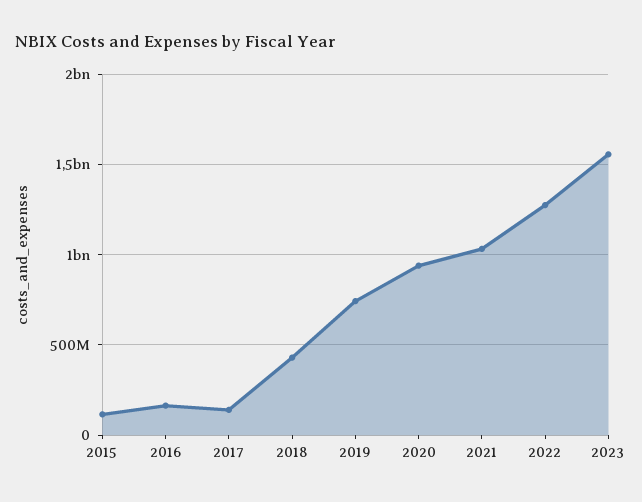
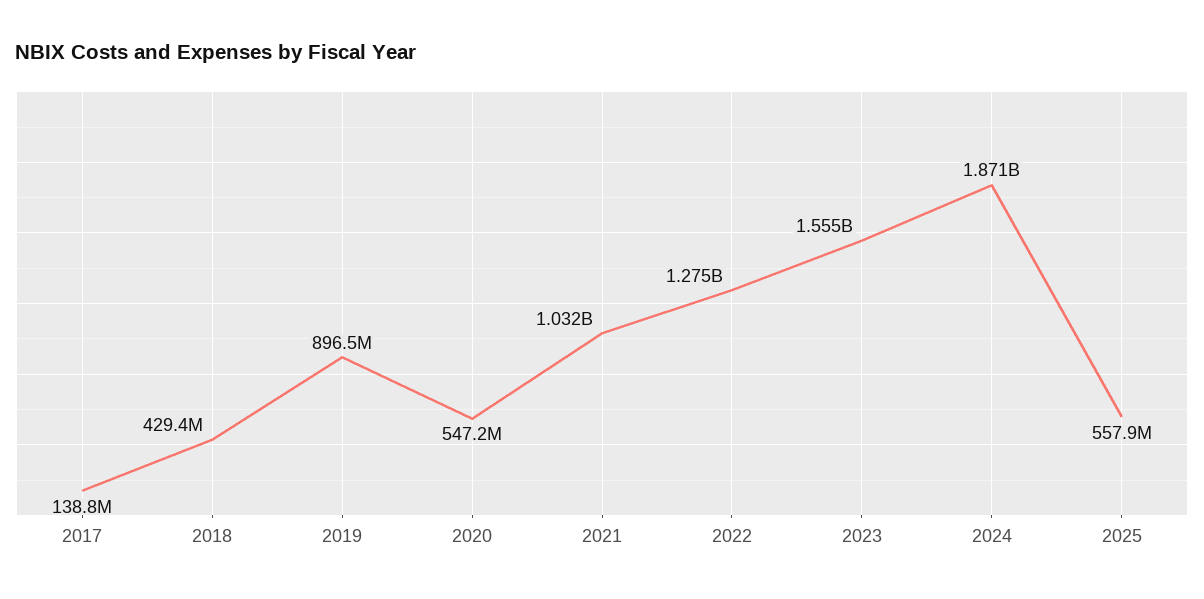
2015: 100000000 -> none
2016: 150000000 -> none
2019: 750000000 -> 896500000
2020: 950000000 -> 547200000
2024: none -> 1871000000
2025: none -> 557900000

